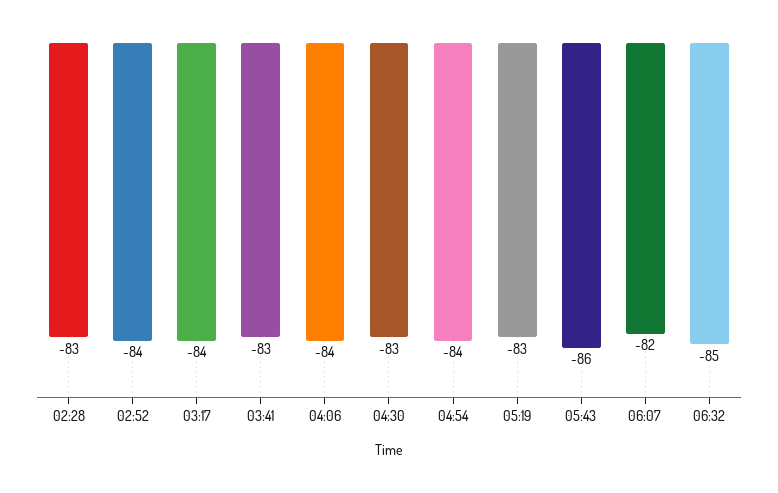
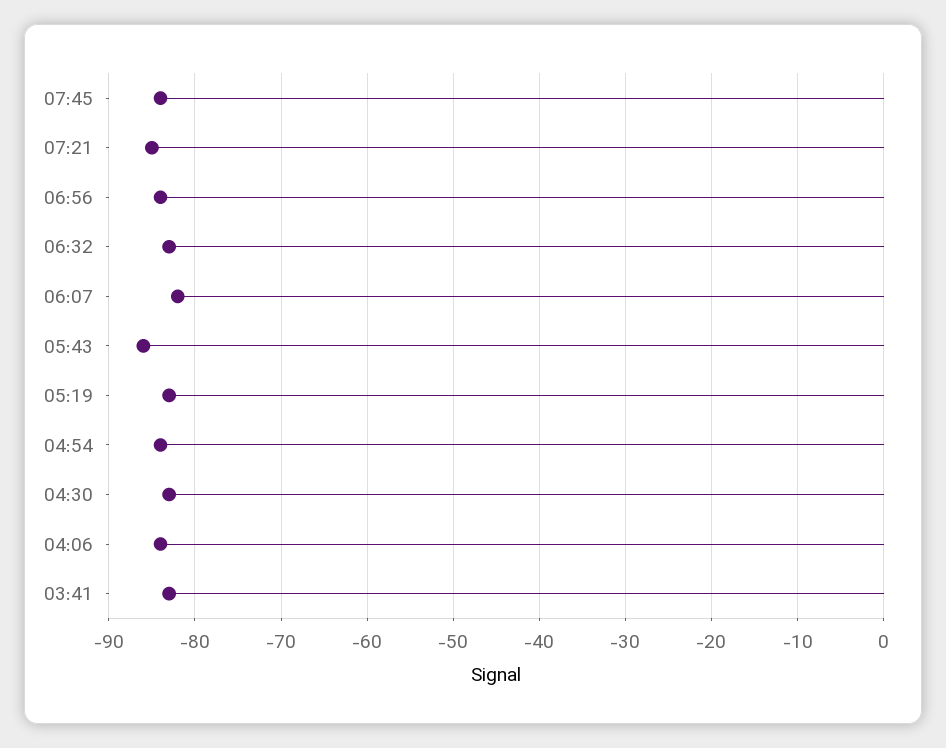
02:28: -83 -> none
02:52: -84 -> none
03:17: -84 -> none
06:32: -85 -> -83
07:45: none -> -84
07:21: none -> -85
06:56: none -> -84

